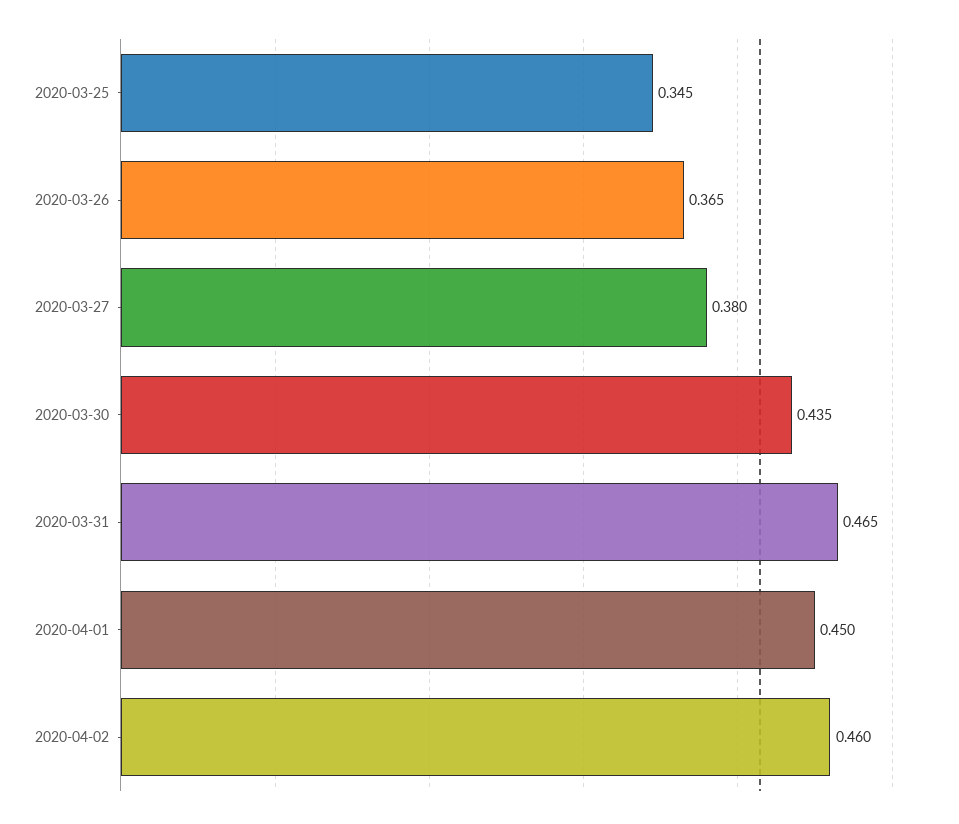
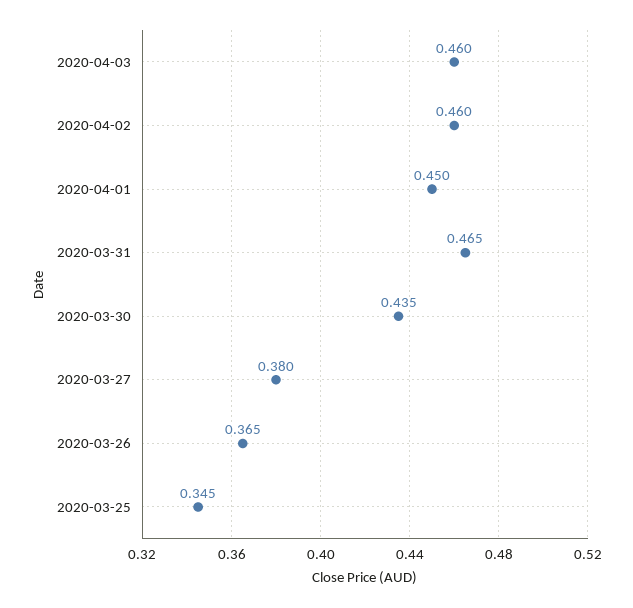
2020-04-03: none -> 0.46

